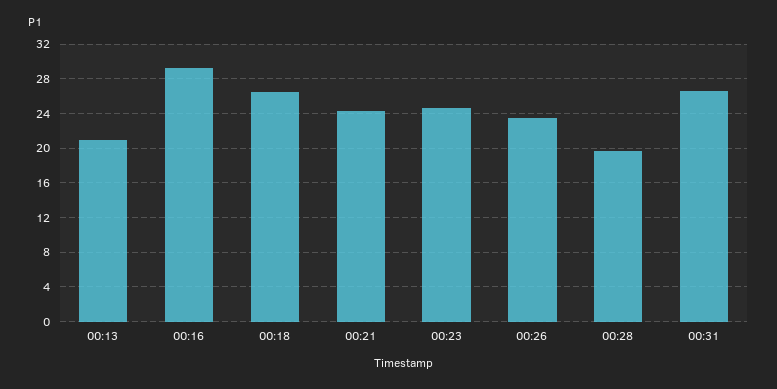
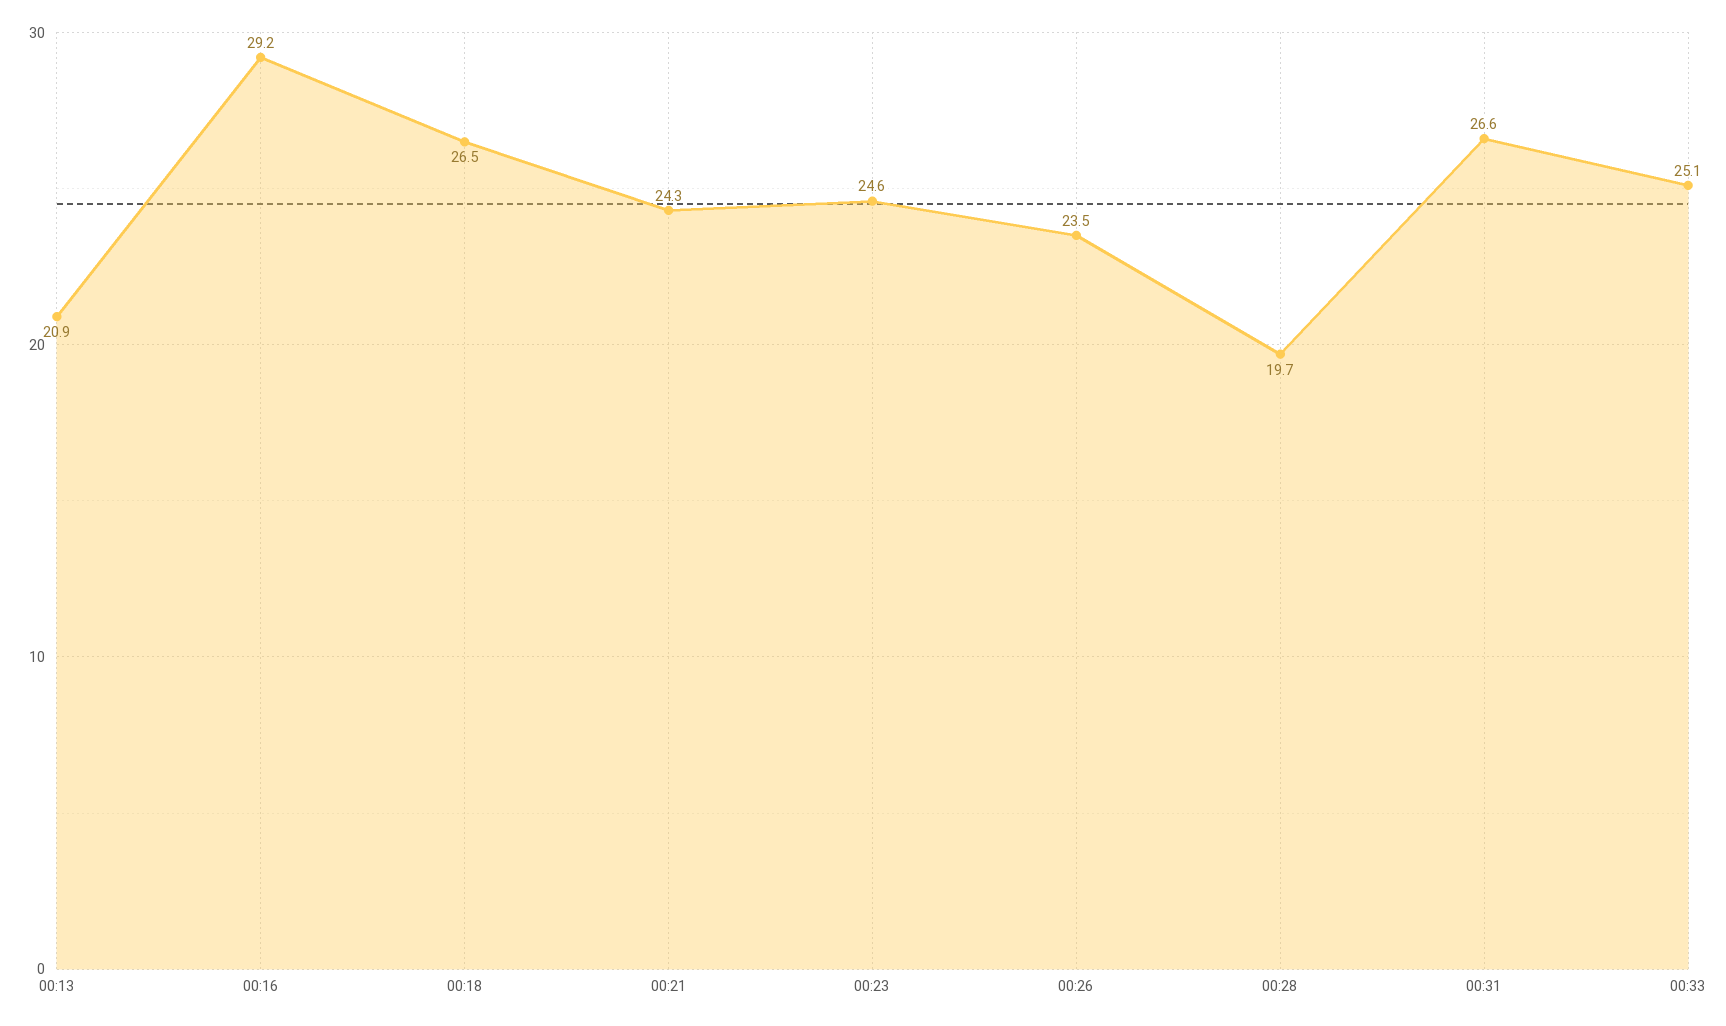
00:33: none -> 25.1

